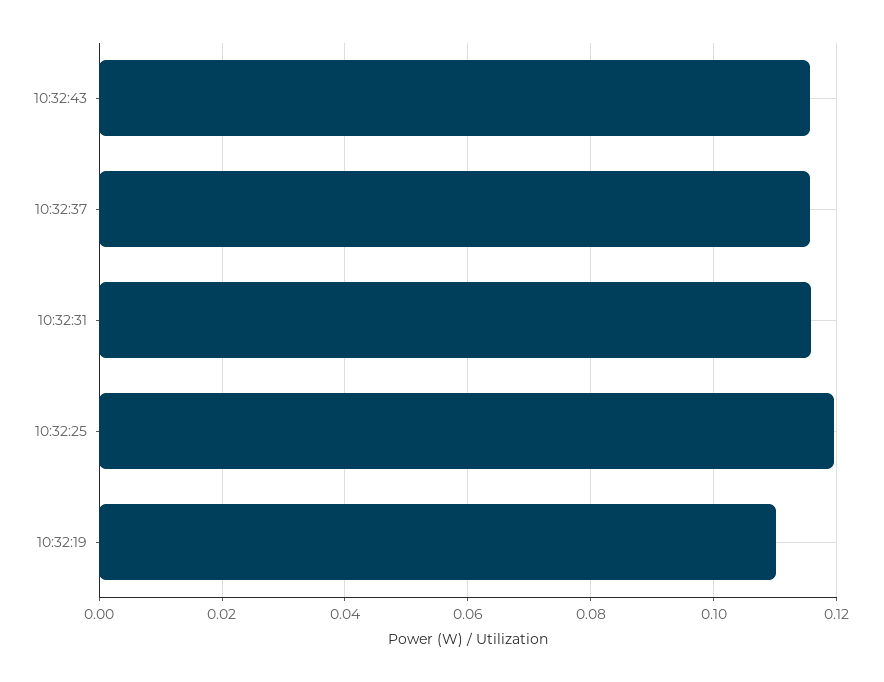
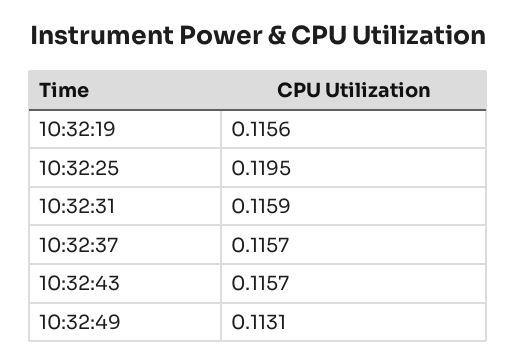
10:32:19: 0.11 -> 0.1156
10:32:49: none -> 0.1131

